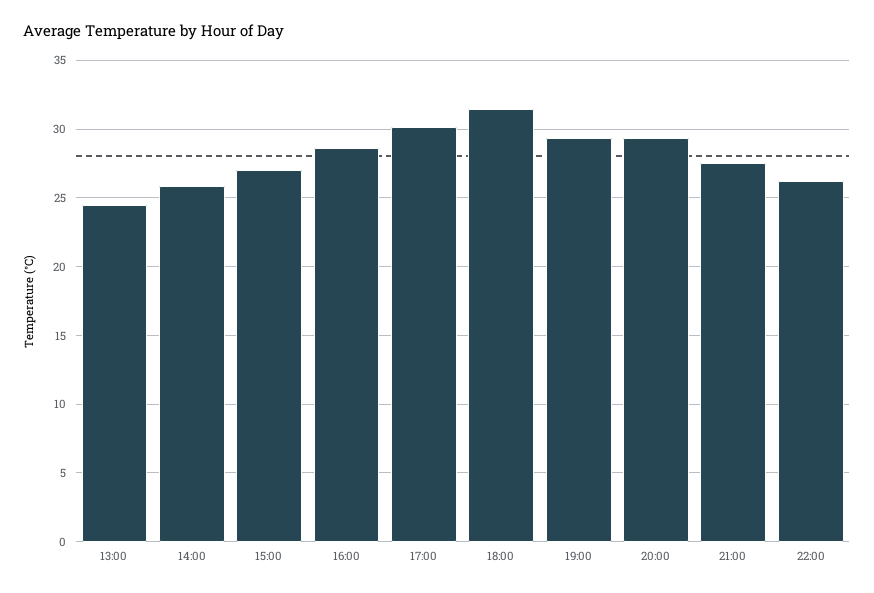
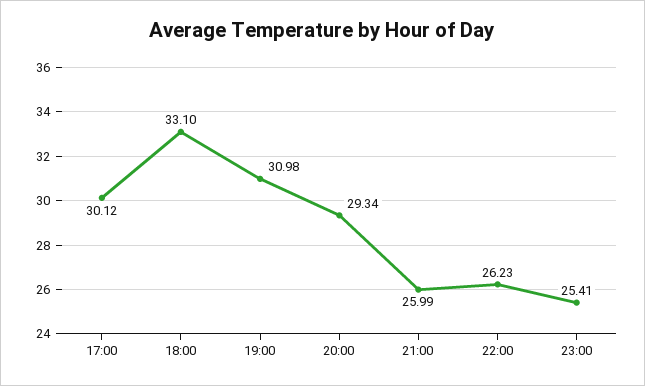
13:00: 24.5 -> none
14:00: 26 -> none
15:00: 27 -> none
16:00: 28.5 -> none
18:00: 31.5 -> 33.1
19:00: 29.5 -> 30.98
21:00: 27.5 -> 25.99
23:00: none -> 25.41

